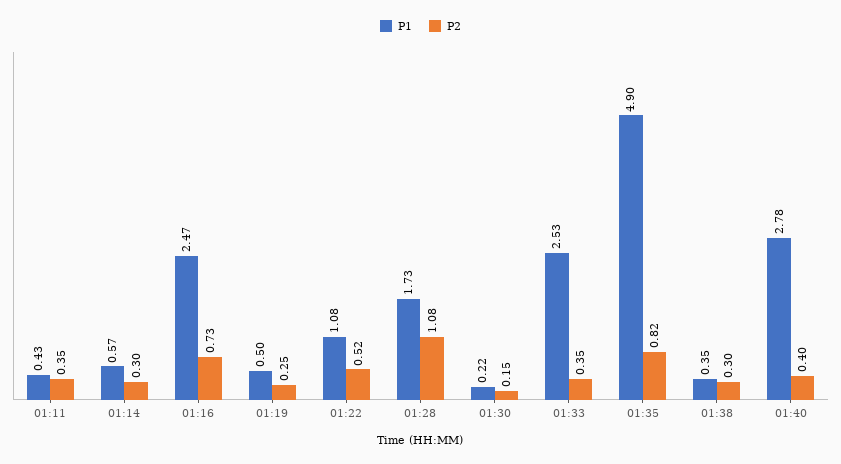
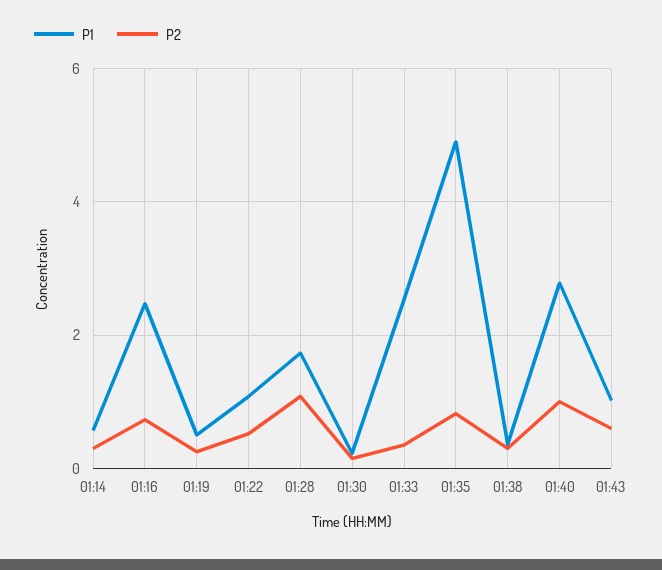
P1, 01:11: 0.43 -> none
P2, 01:11: 0.35 -> none
P2, 01:40: 0.4 -> 1
P1, 01:43: none -> 1
P2, 01:43: none -> 0.6

